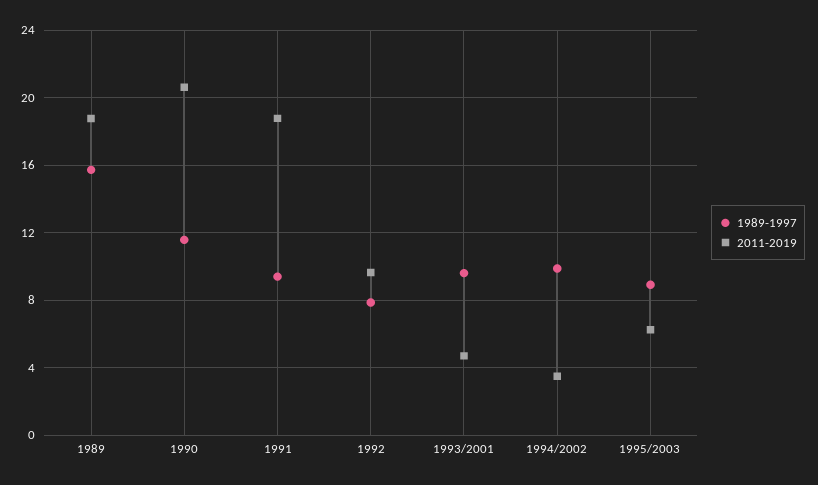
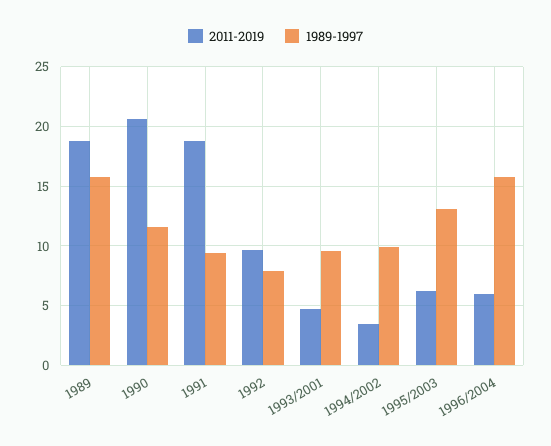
1989-1997, 1995/2003: 9 -> 13
2011-2019, 1996/2004: none -> 6
1989-1997, 1996/2004: none -> 16

